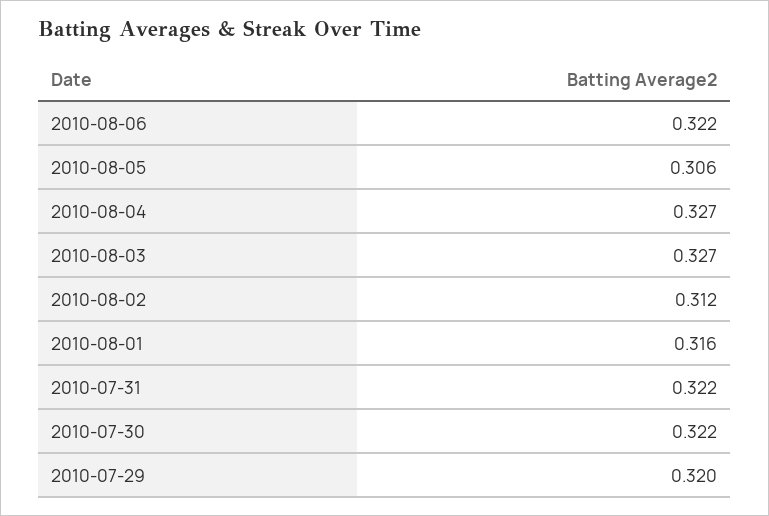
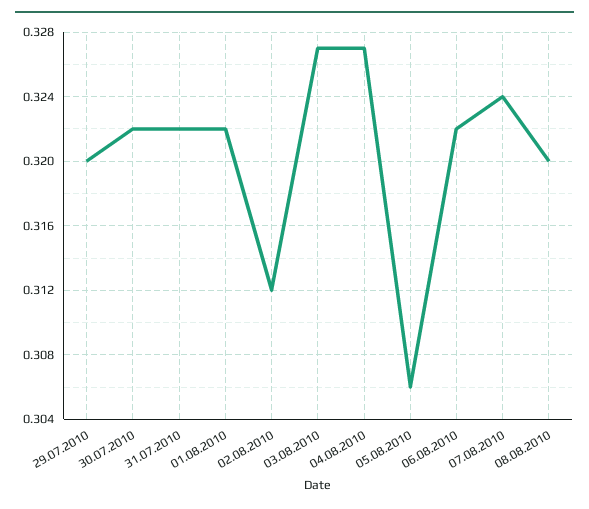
2010-08-01: 0.316 -> 0.322
07.08.2010: none -> 0.324
08.08.2010: none -> 0.32

